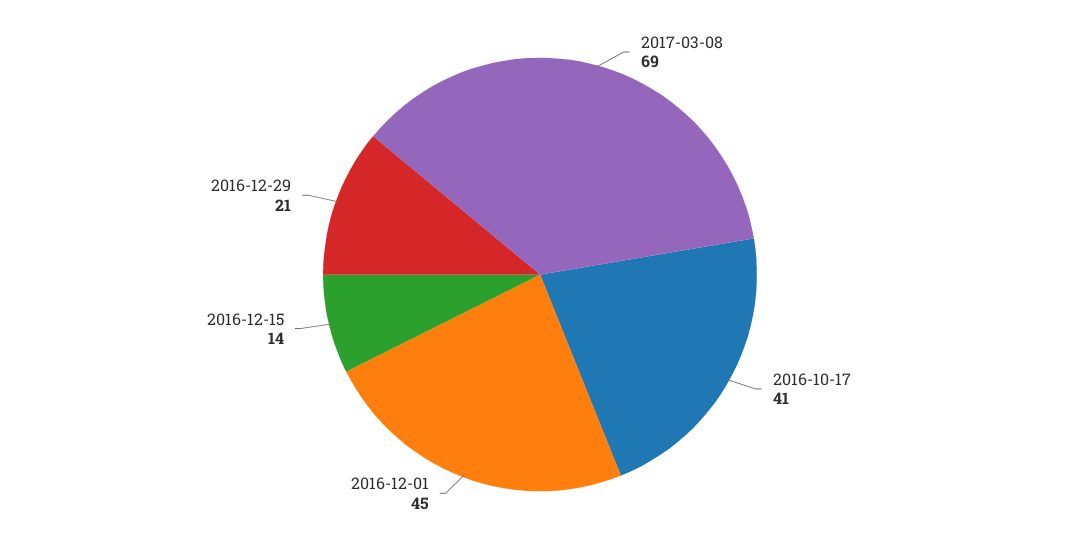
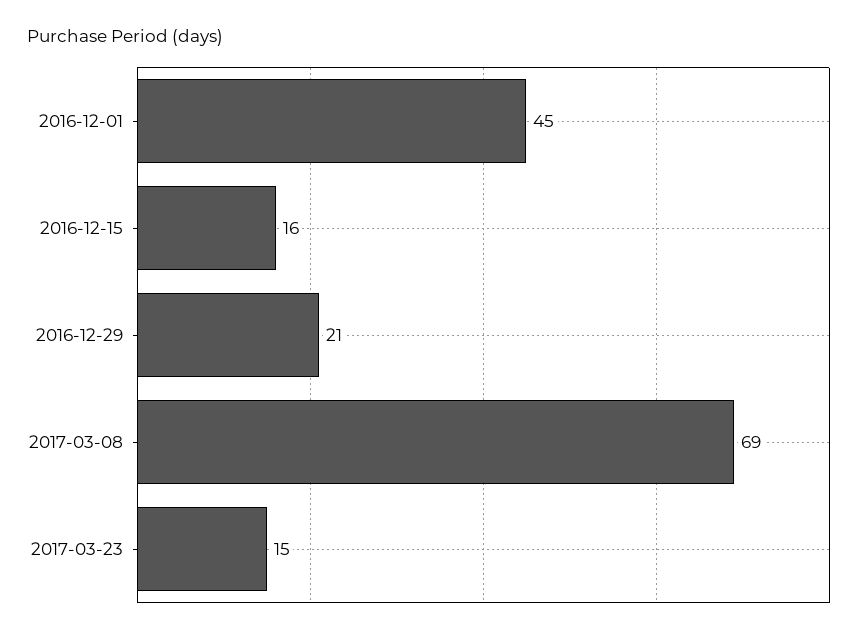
2016-10-17: 41 -> none
2016-12-15: 14 -> 16
2017-03-23: none -> 15

